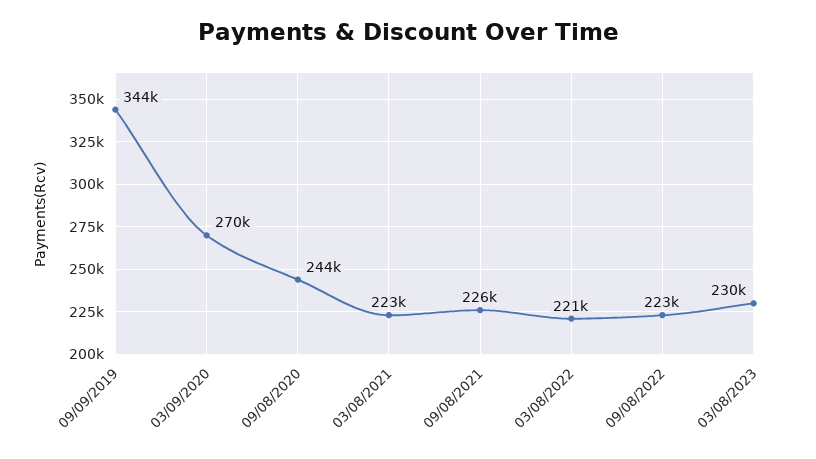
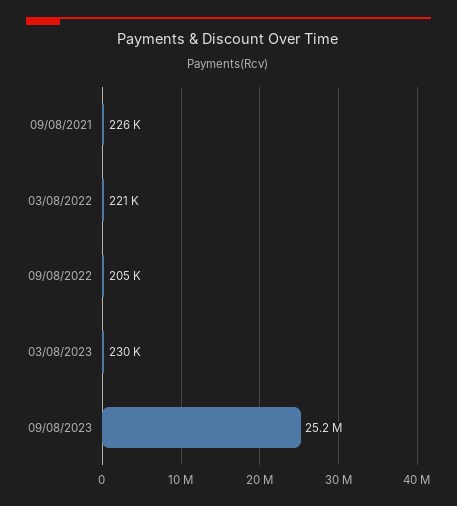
09/09/2019: 344000 -> none
03/09/2020: 270000 -> none
09/08/2020: 244000 -> none
03/08/2021: 223000 -> none
09/08/2022: 223000 -> 205000
09/08/2023: none -> 25200000

